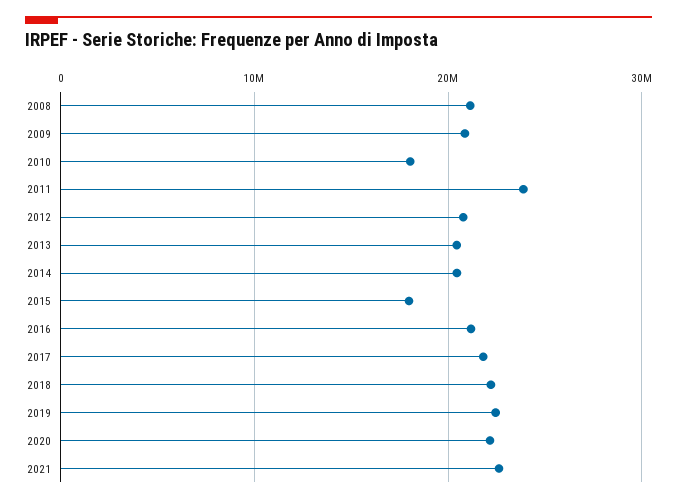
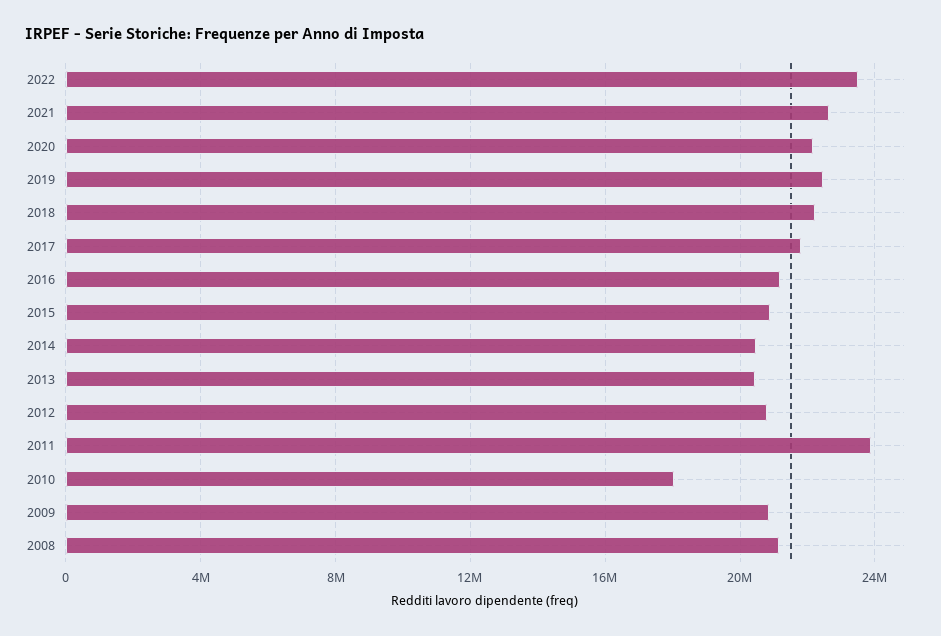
2015: 18000000 -> 21000000
2022: none -> 23500000

